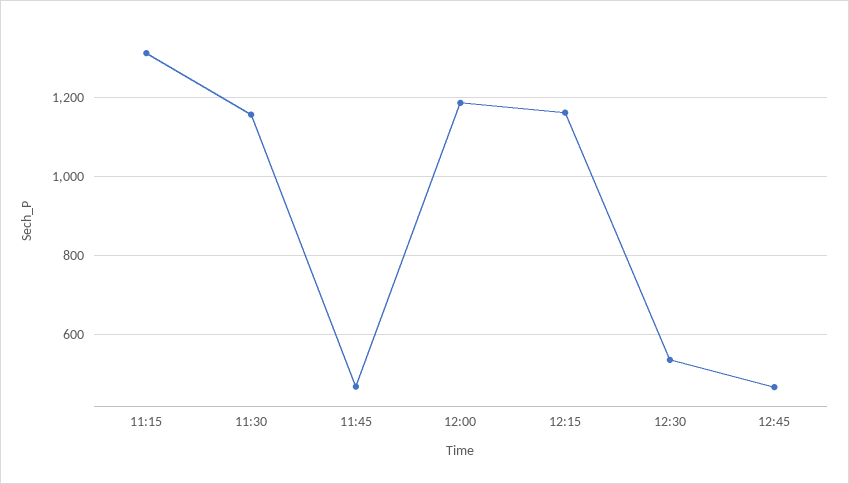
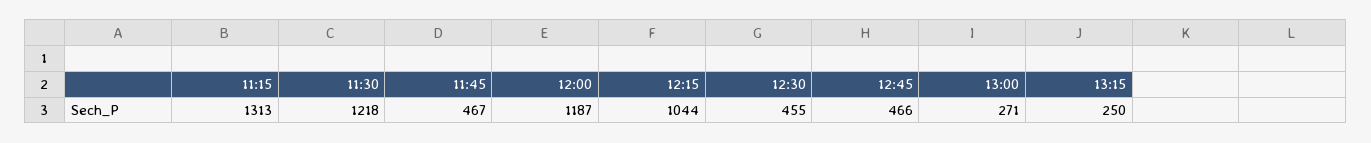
11:30: 1160 -> 1218
12:15: 1160 -> 1044
12:30: 540 -> 455
13:00: none -> 271
13:15: none -> 250

